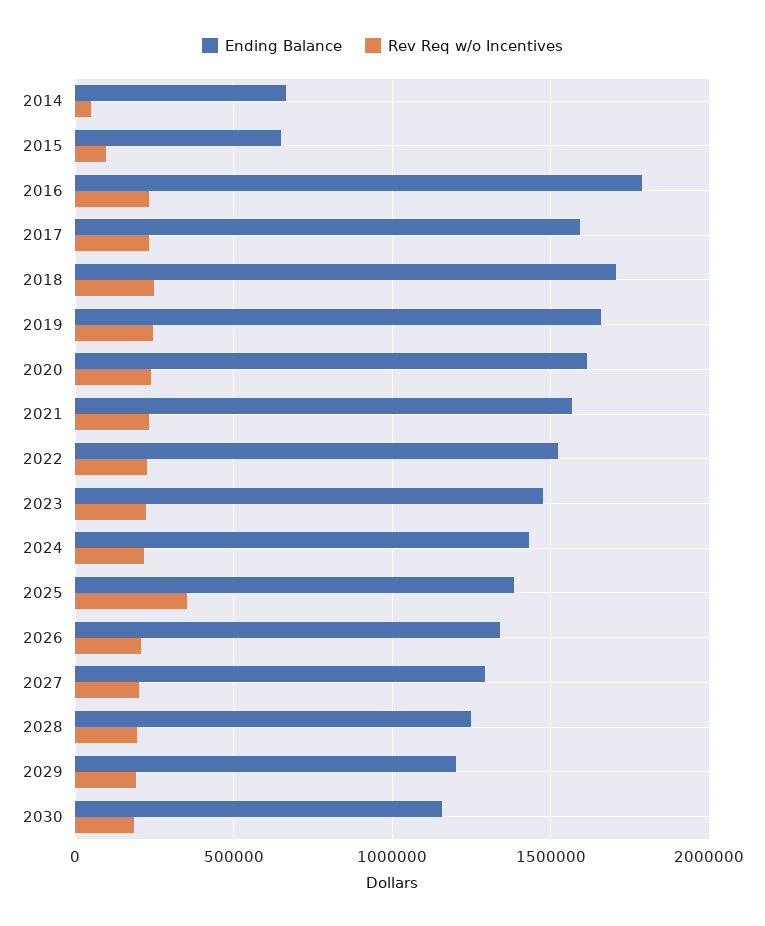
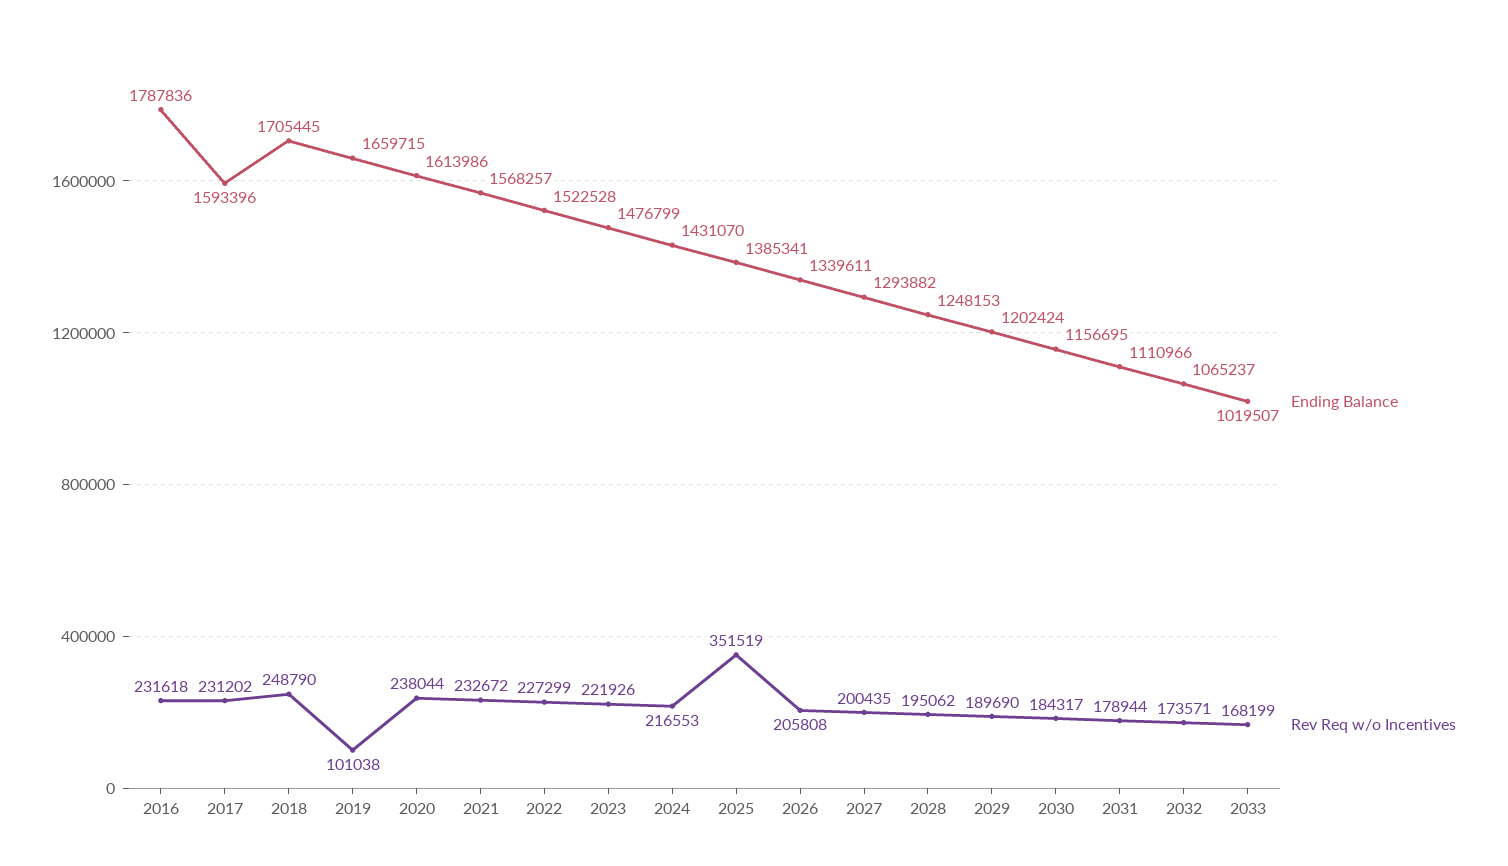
Ending Balance, 2014: 650000 -> none
Rev Req w/o Incentives, 2014: 50000 -> none
Ending Balance, 2015: 650000 -> none
Rev Req w/o Incentives, 2015: 100000 -> none
Rev Req w/o Incentives, 2019: 250000 -> 101038
Ending Balance, 2031: none -> 1110966
Rev Req w/o Incentives, 2031: none -> 178944
Ending Balance, 2032: none -> 1065237
Rev Req w/o Incentives, 2032: none -> 173571
Ending Balance, 2033: none -> 1019507
Rev Req w/o Incentives, 2033: none -> 168199

